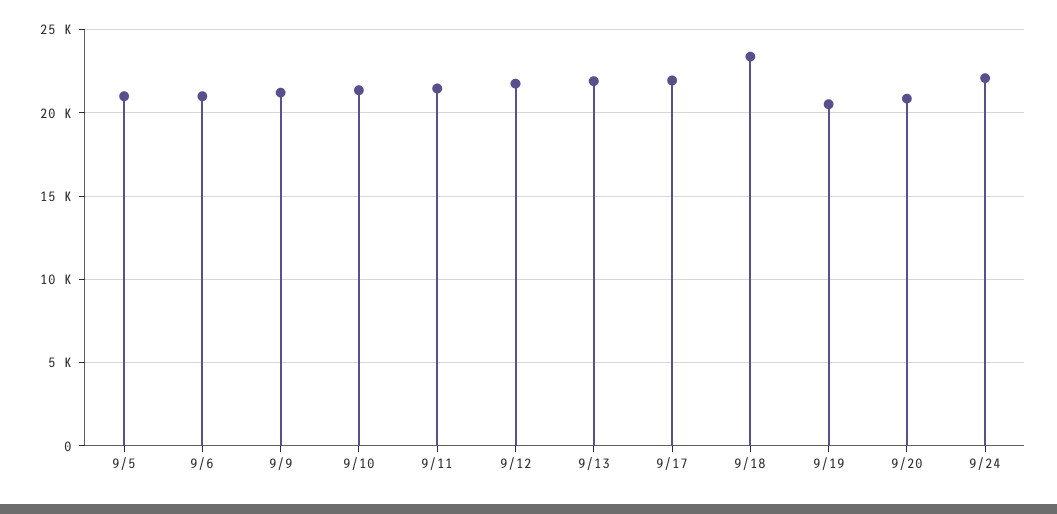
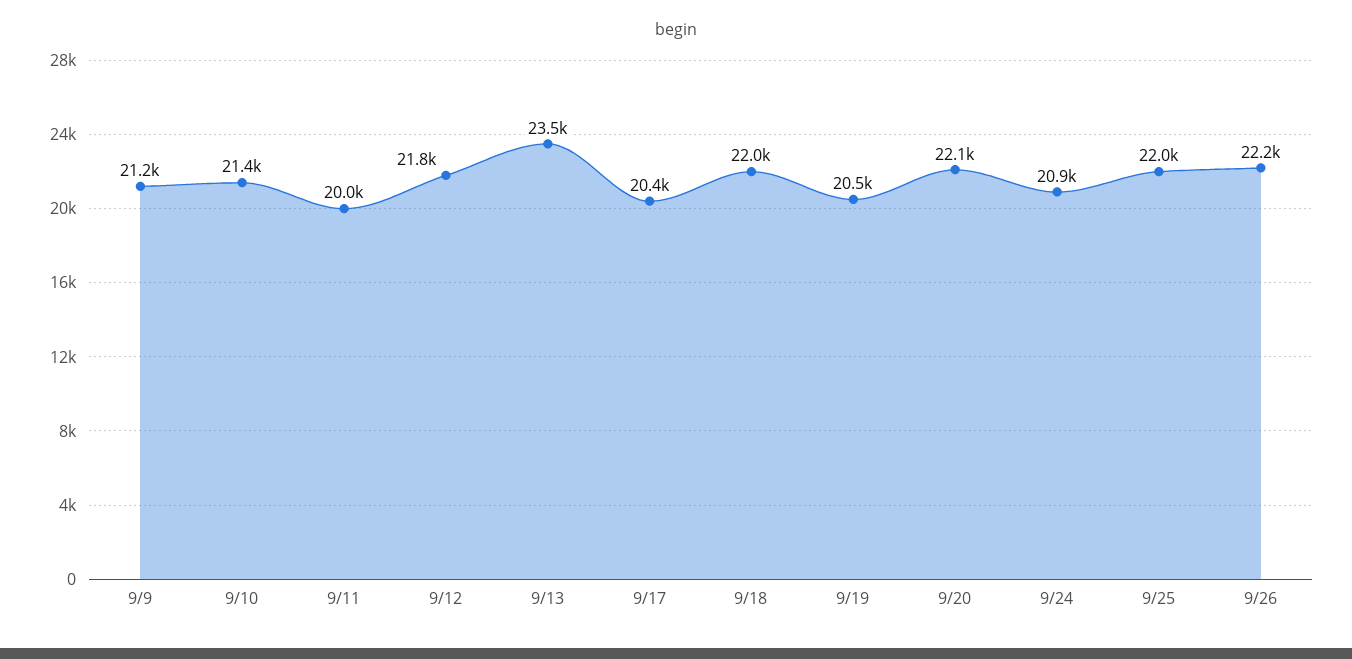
9/5: 21000 -> none
9/6: 21000 -> none
9/11: 21500 -> 20000
9/13: 22000 -> 23500
9/17: 22000 -> 20400
9/18: 23500 -> 22000
9/20: 21000 -> 22100
9/24: 22000 -> 20900
9/25: none -> 22000
9/26: none -> 22200

